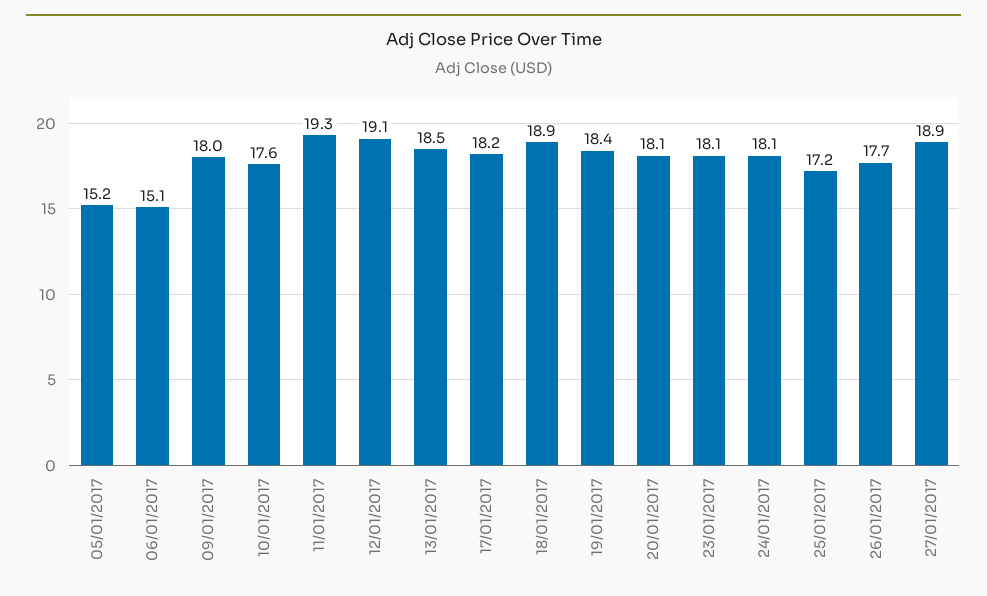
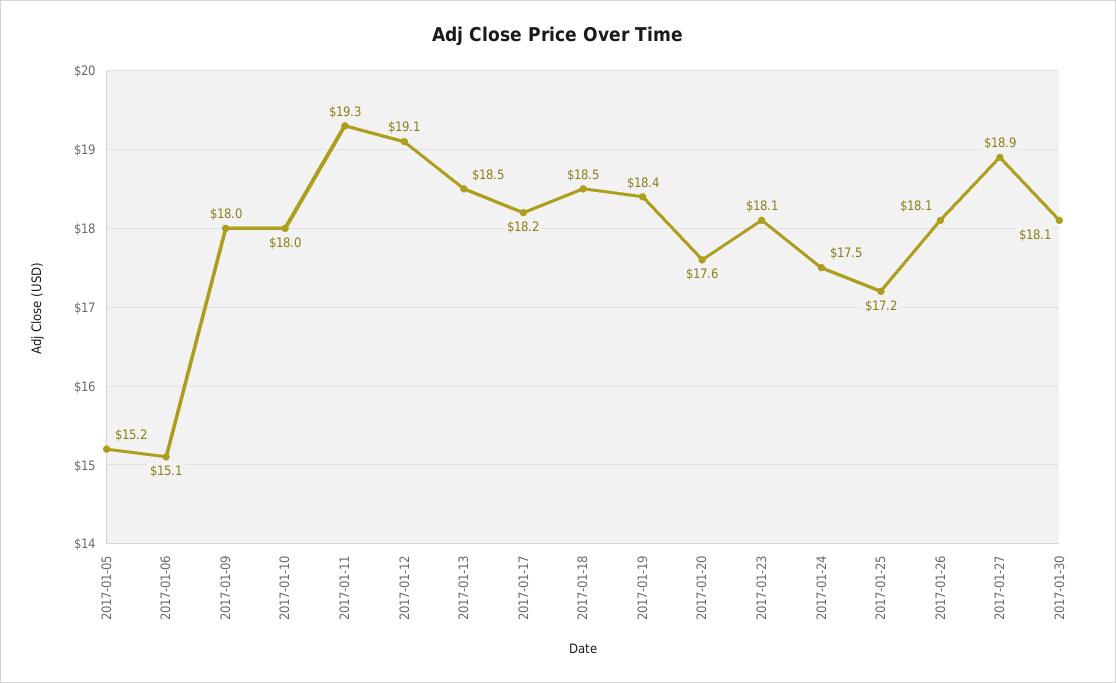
10/01/2017: 17.6 -> 18
18/01/2017: 18.9 -> 18.5
20/01/2017: 18.1 -> 17.6
24/01/2017: 18.1 -> 17.5
26/01/2017: 17.7 -> 18.1
2017-01-30: none -> 18.1

